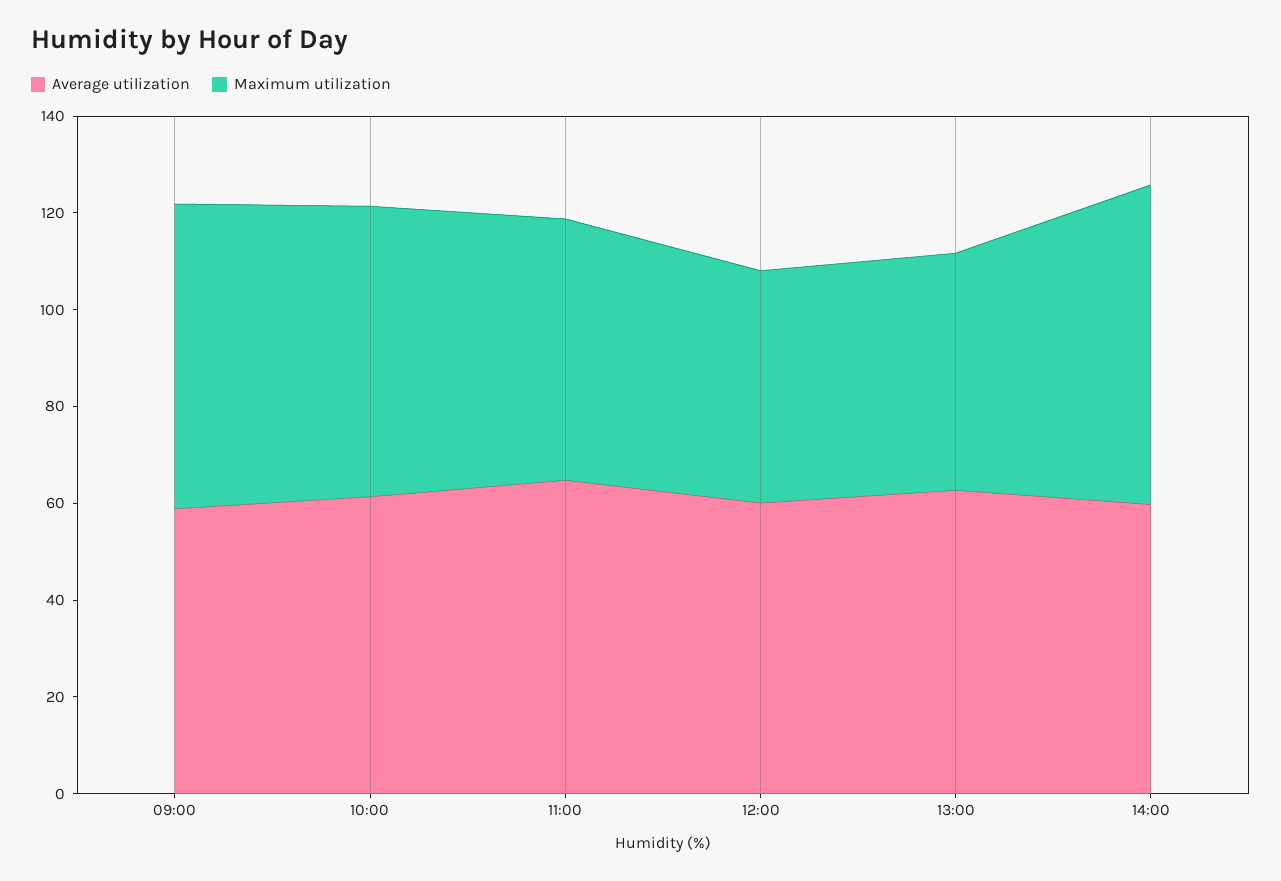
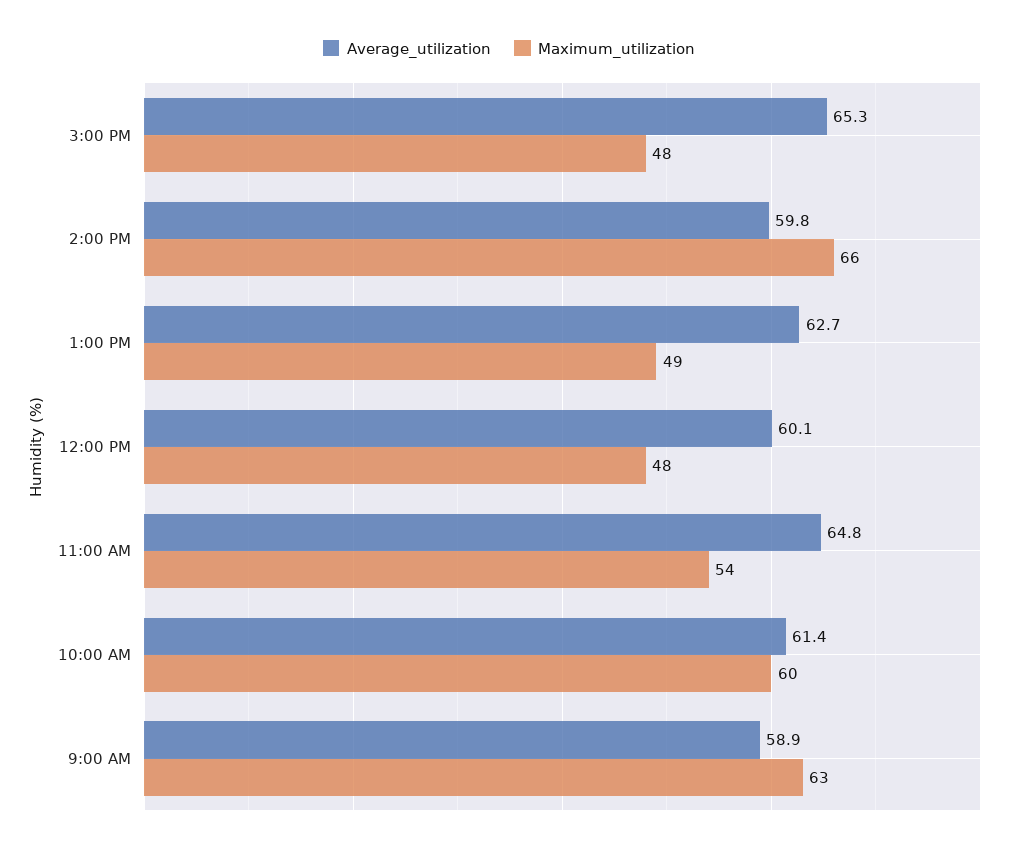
Average utilization, 3:00 PM: none -> 65.3
Maximum utilization, 3:00 PM: none -> 48

